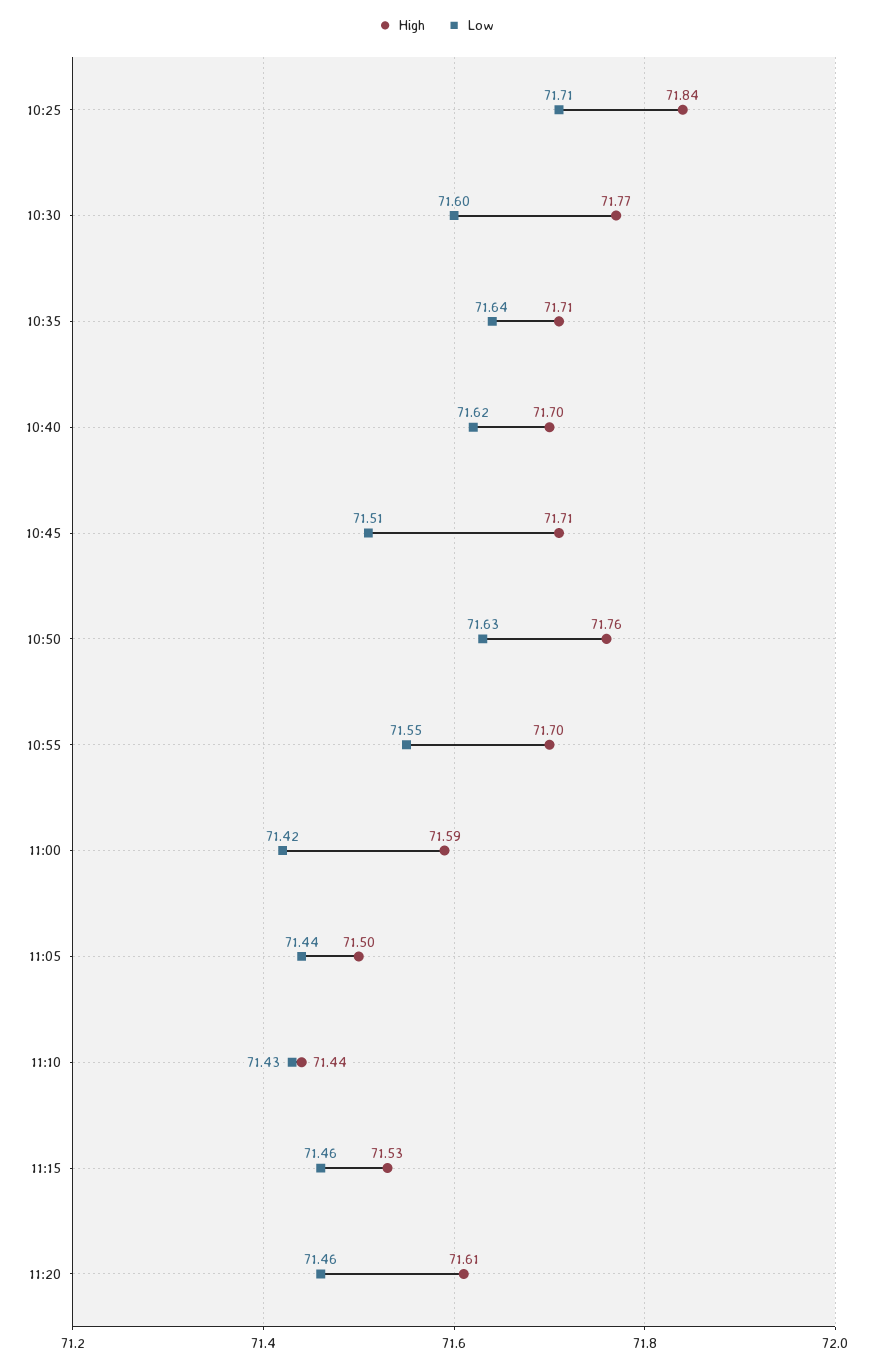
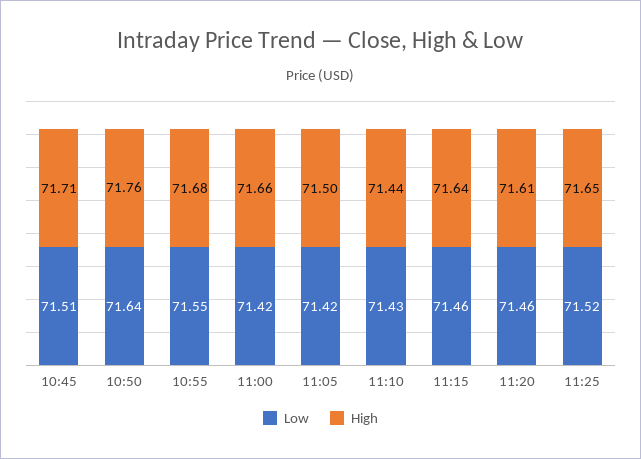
High, 10:25: 71.84 -> none
Low, 10:25: 71.71 -> none
High, 10:30: 71.77 -> none
Low, 10:30: 71.6 -> none
High, 10:35: 71.71 -> none
Low, 10:35: 71.64 -> none
High, 10:40: 71.7 -> none
Low, 10:40: 71.62 -> none
Low, 10:50: 71.63 -> 71.64
High, 10:55: 71.7 -> 71.68
High, 11:00: 71.59 -> 71.66
Low, 11:05: 71.44 -> 71.42
High, 11:15: 71.53 -> 71.64
Low, 11:25: none -> 71.52
High, 11:25: none -> 71.65

